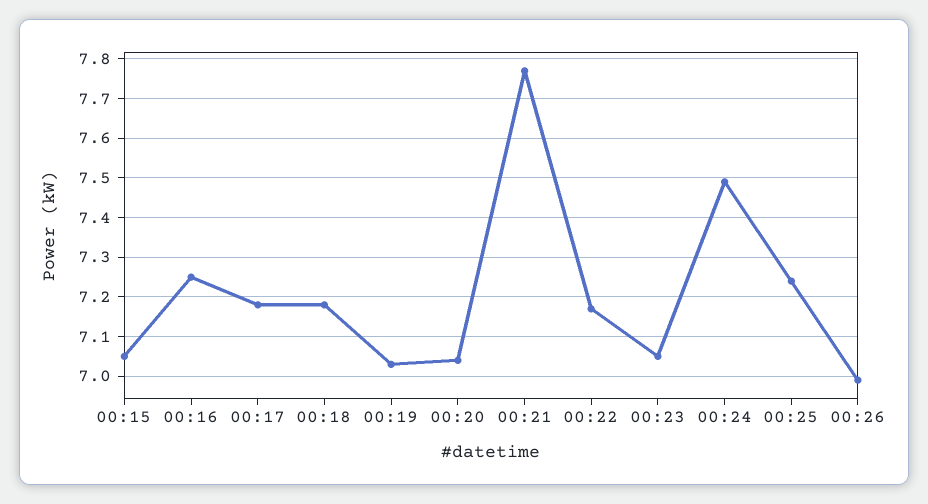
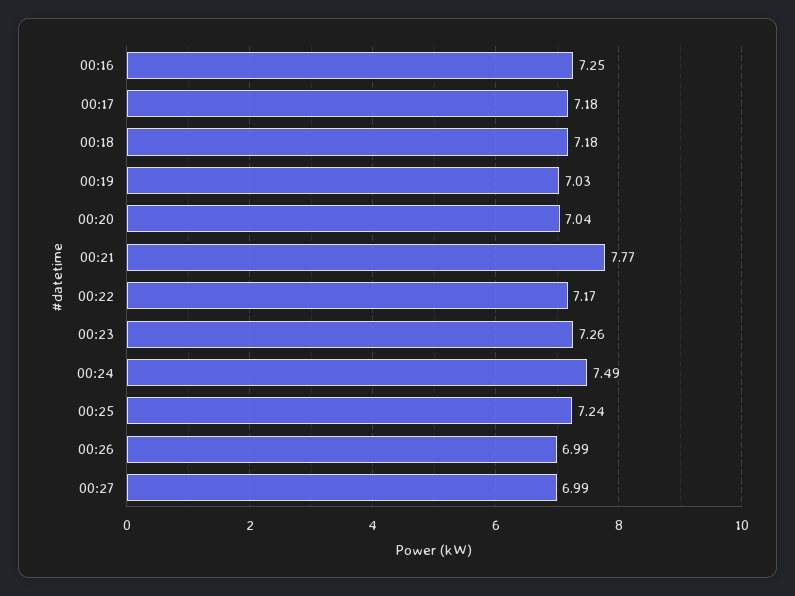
00:15: 7.05 -> none
00:23: 7.05 -> 7.26
00:27: none -> 6.99

